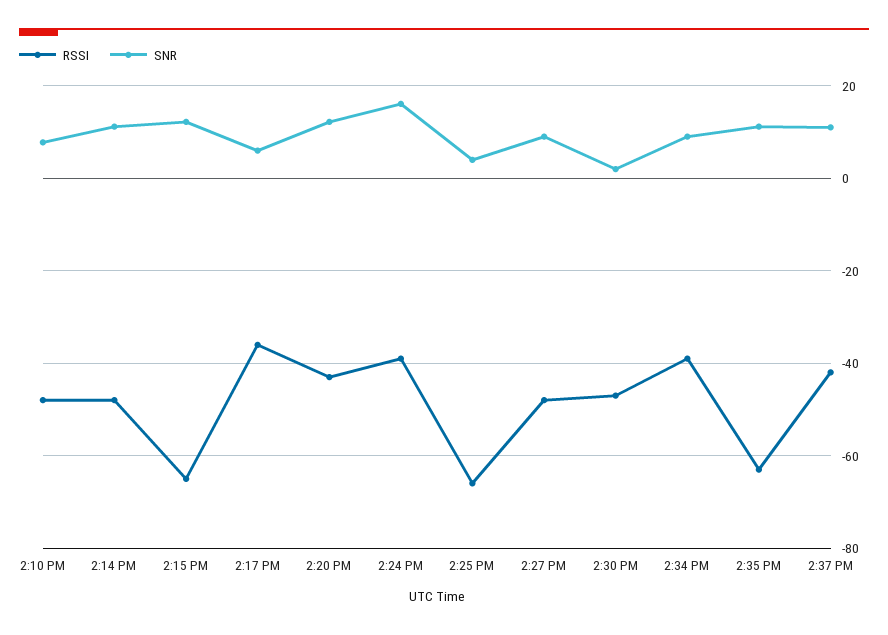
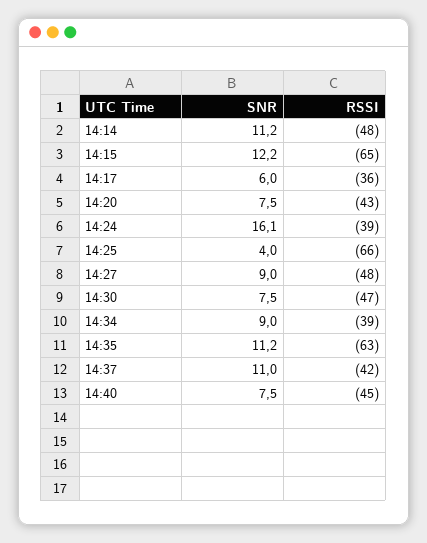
RSSI, 2:10 PM: -48 -> none
SNR, 2:10 PM: 8 -> none
SNR, 2:20 PM: 12 -> 7.5
SNR, 2:30 PM: 2 -> 7.5
SNR, 14:40: none -> 7.5
RSSI, 14:40: none -> -45

